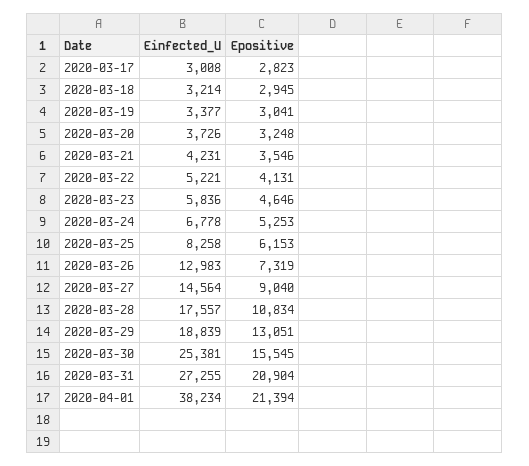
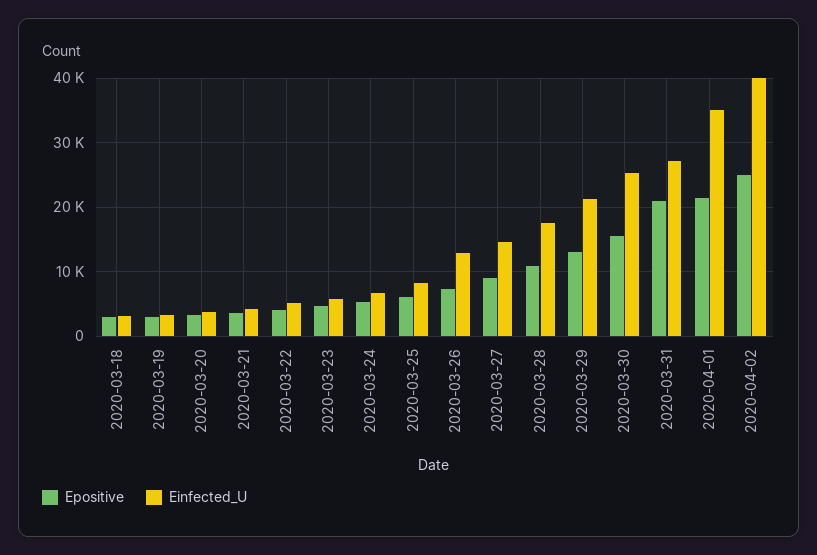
Einfected_U, 2020-03-17: 3008 -> none
Epositive, 2020-03-17: 2823 -> none
Einfected_U, 2020-03-29: 18839 -> 21000
Einfected_U, 2020-04-01: 38234 -> 35000
Epositive, 2020-04-02: none -> 25000
Einfected_U, 2020-04-02: none -> 40000

